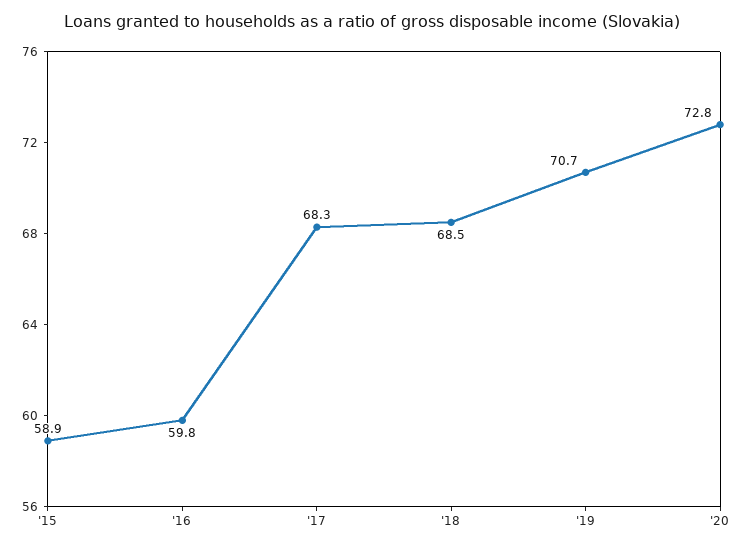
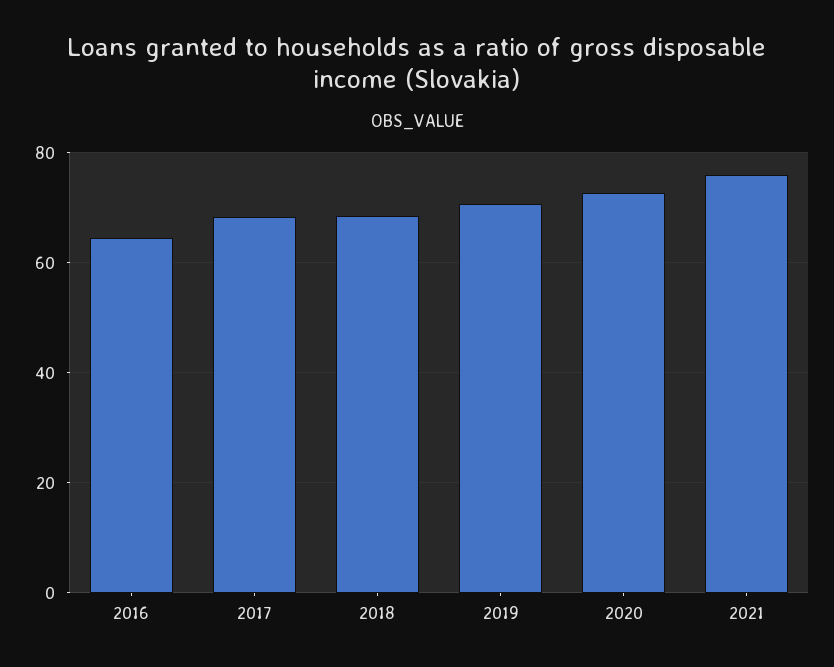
'15: 58.9 -> none
'16: 59.8 -> 64
2021: none -> 76

